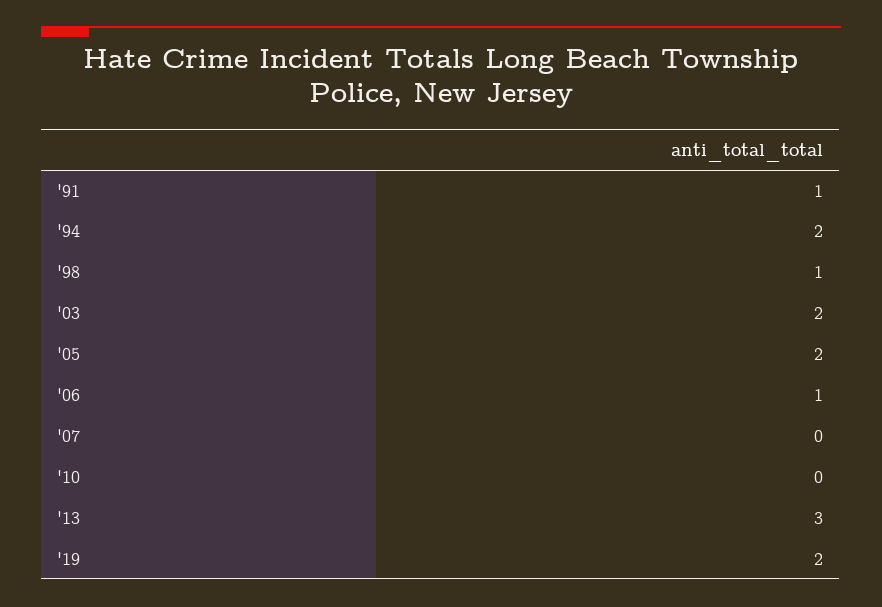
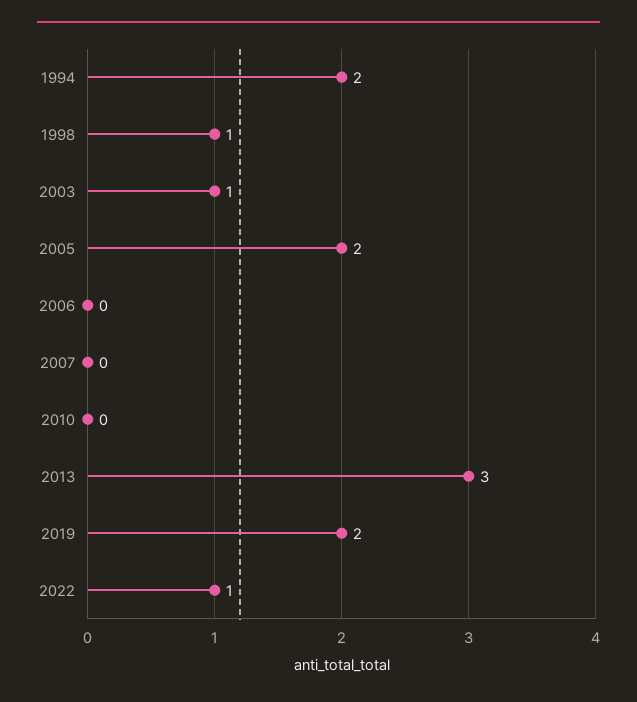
'91: 1 -> none
'03: 2 -> 1
'06: 1 -> 0
2022: none -> 1

